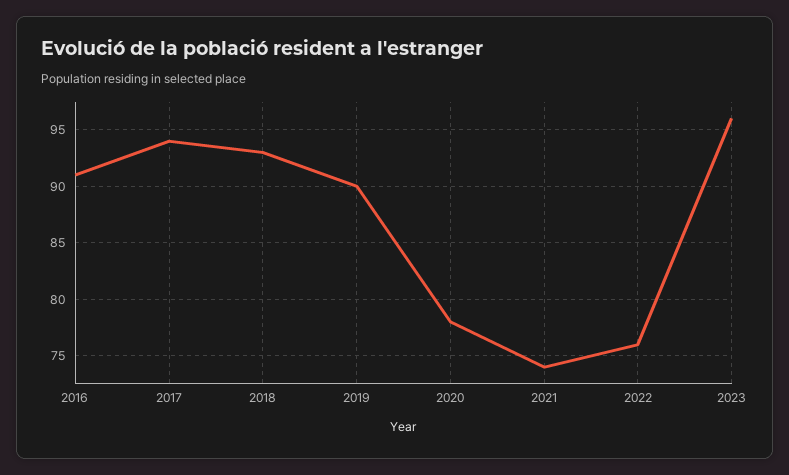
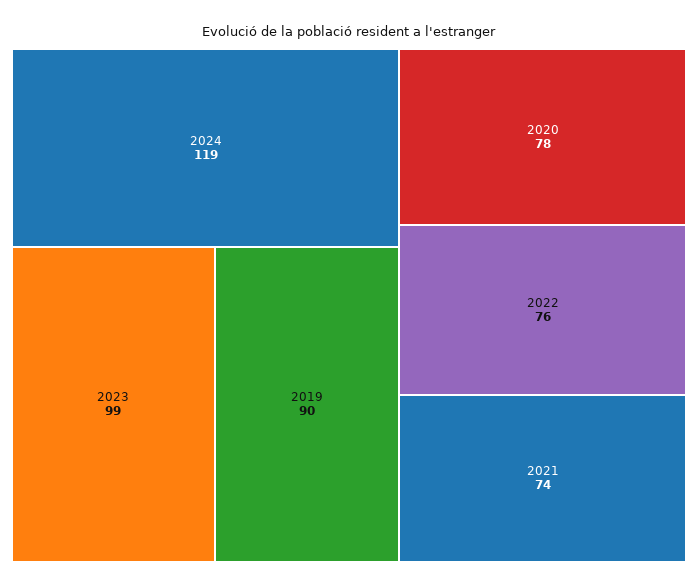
2016: 91 -> none
2017: 94 -> none
2018: 93 -> none
2023: 96 -> 99
2024: none -> 119

